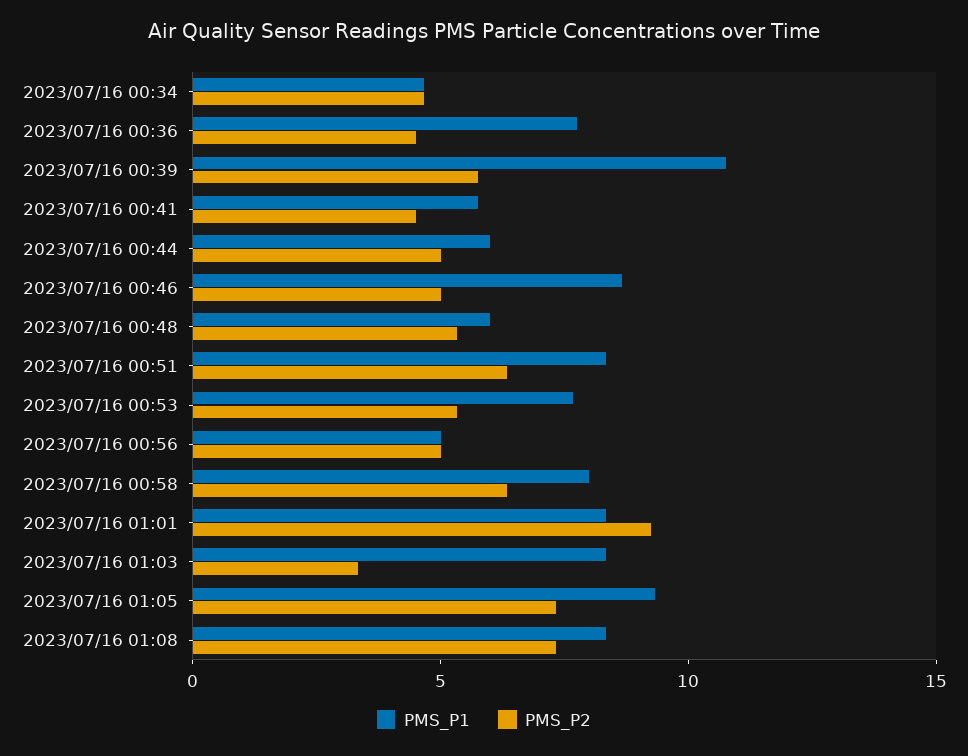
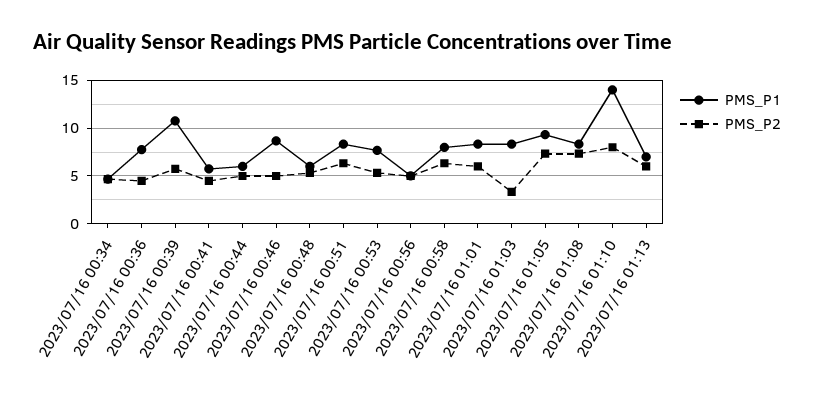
PMS_P2, 2023/07/16 01:01: 9 -> 6
PMS_P1, 2023/07/16 01:10: none -> 14
PMS_P2, 2023/07/16 01:10: none -> 8
PMS_P1, 2023/07/16 01:13: none -> 7
PMS_P2, 2023/07/16 01:13: none -> 6

